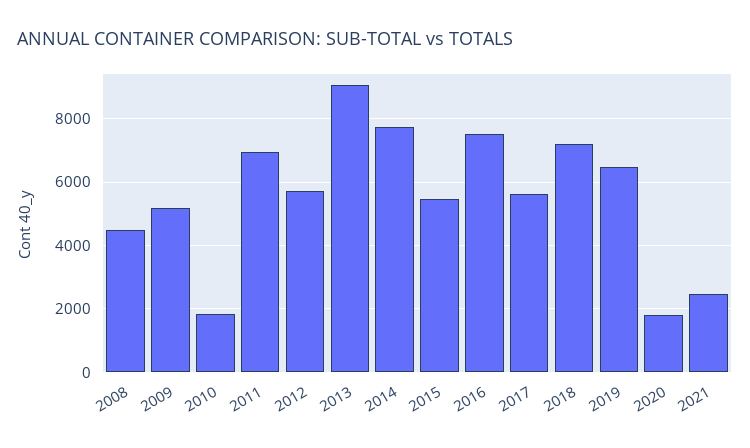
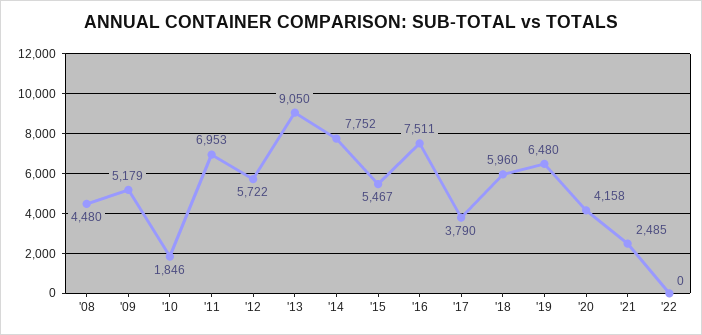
2017: 5600 -> 3790
2018: 7200 -> 5960
2020: 1800 -> 4158
'22: none -> 0

